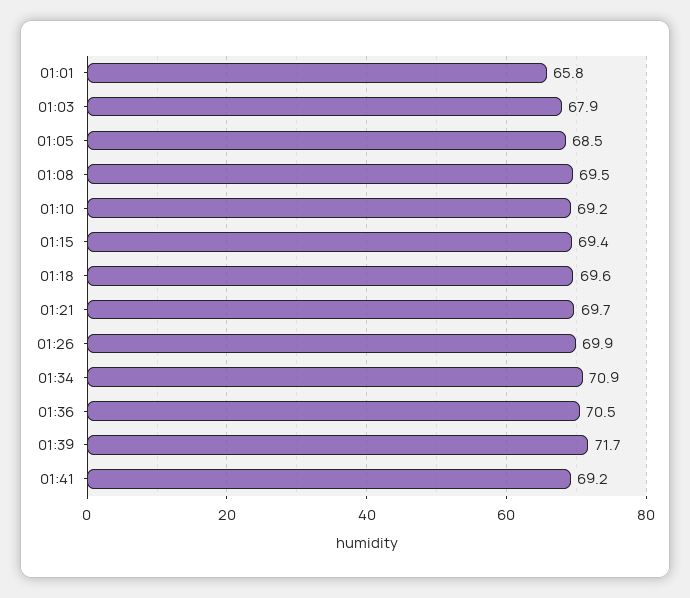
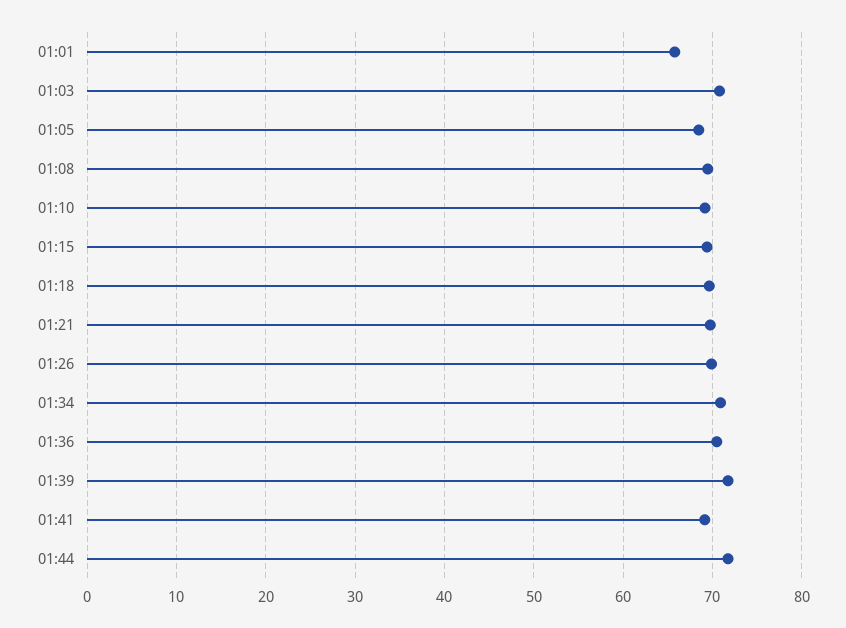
01:03: 67.9 -> 71
01:44: none -> 72

